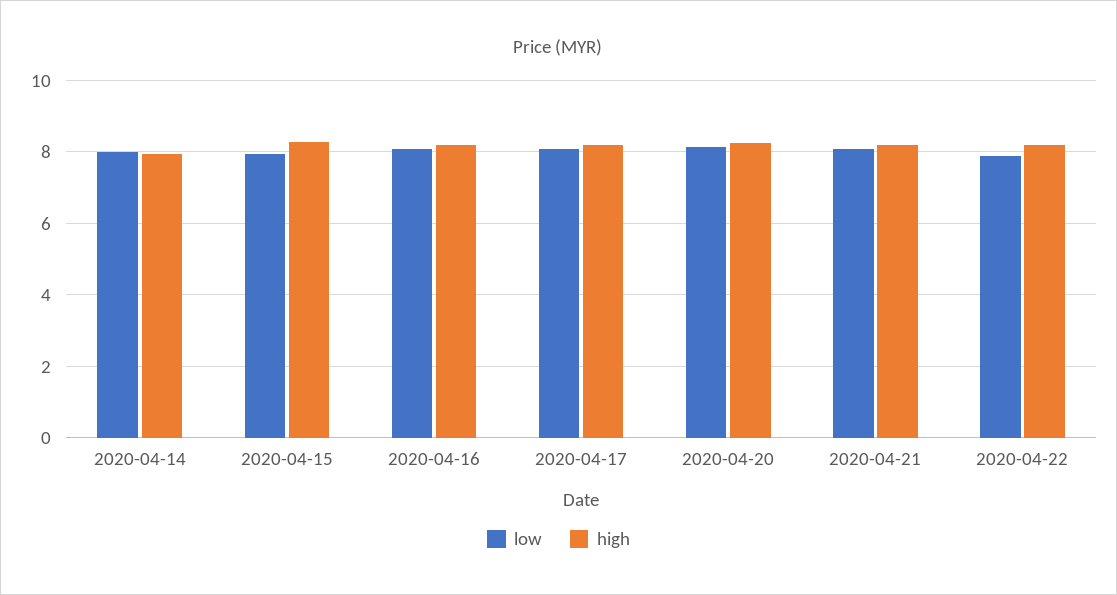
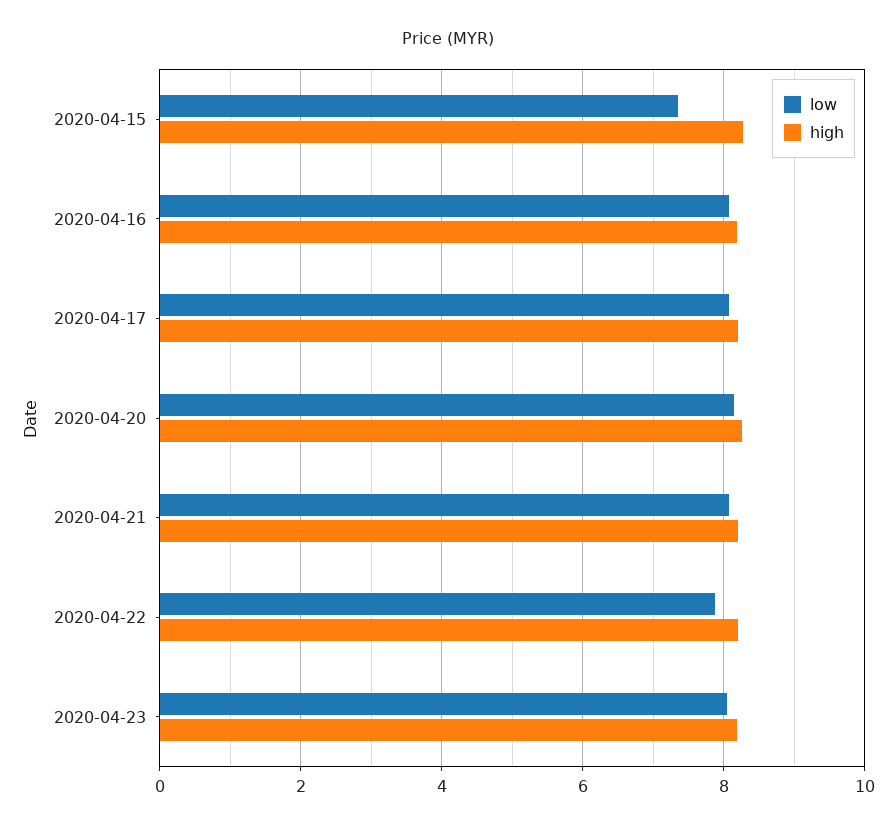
low, 2020-04-14: 8 -> none
high, 2020-04-14: 8 -> none
low, 2020-04-15: 8 -> 7.4
low, 2020-04-23: none -> 8
high, 2020-04-23: none -> 8.2

